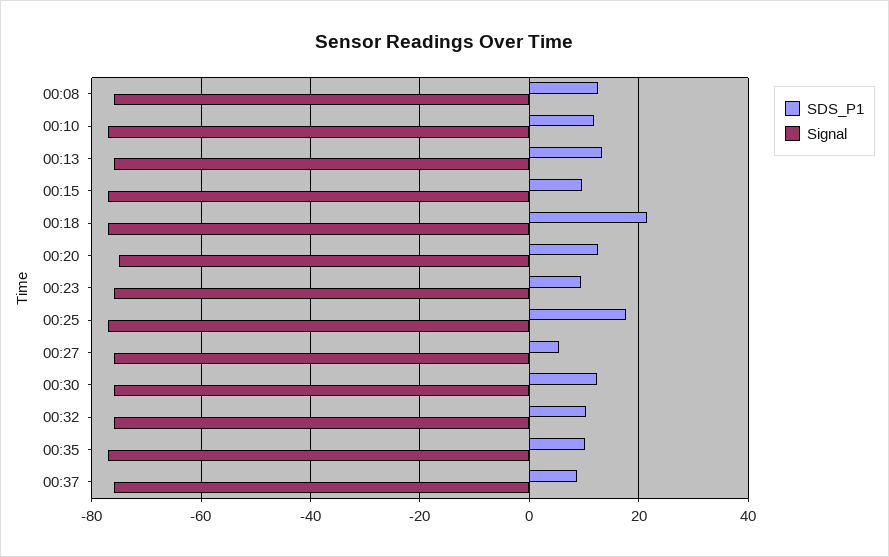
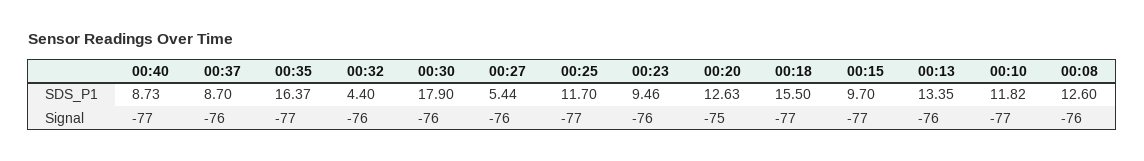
SDS_P1, 00:18: 22 -> 15.5
SDS_P1, 00:25: 18 -> 11.7
SDS_P1, 00:30: 12 -> 17.9
SDS_P1, 00:32: 10 -> 4.4
SDS_P1, 00:35: 10 -> 16.37
SDS_P1, 00:40: none -> 8.73
Signal, 00:40: none -> -77

